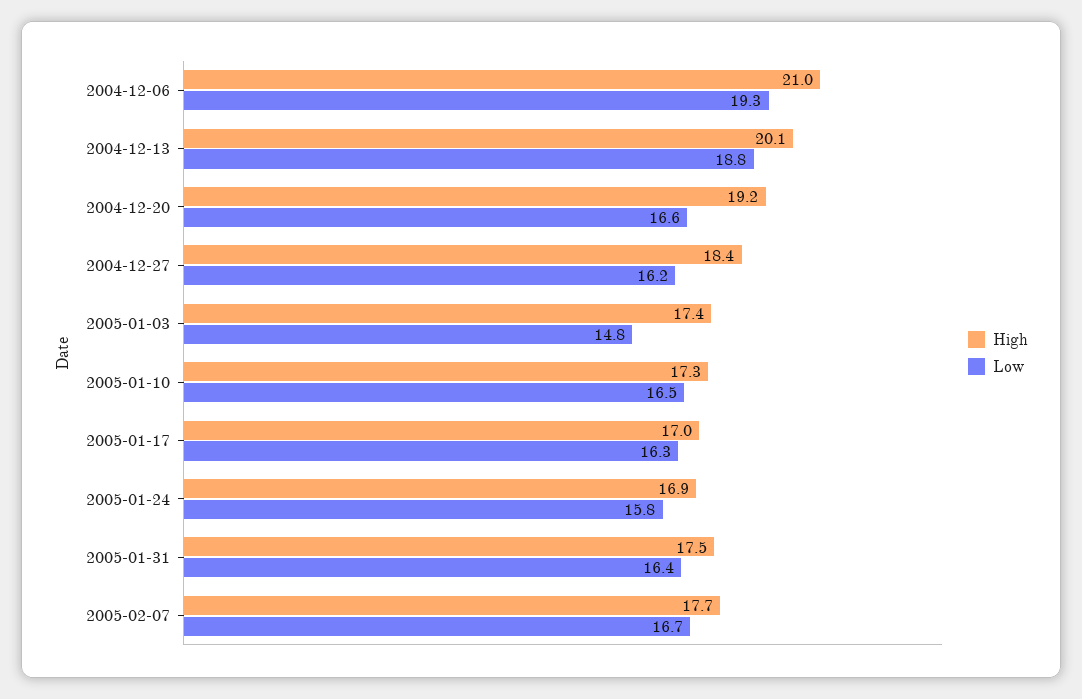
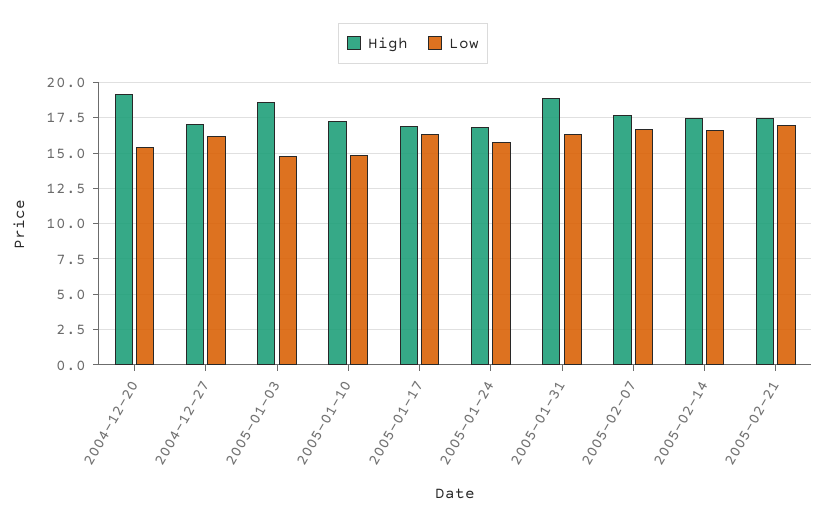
High, 2004-12-06: 21 -> none
Low, 2004-12-06: 19.3 -> none
High, 2004-12-13: 20.1 -> none
Low, 2004-12-13: 18.8 -> none
Low, 2004-12-20: 16.6 -> 15.5
High, 2004-12-27: 18.4 -> 17
High, 2005-01-03: 17.4 -> 18.5
Low, 2005-01-10: 16.5 -> 15
High, 2005-01-31: 17.5 -> 19
High, 2005-02-14: none -> 17.5
Low, 2005-02-14: none -> 16.5
High, 2005-02-21: none -> 17.5
Low, 2005-02-21: none -> 17

